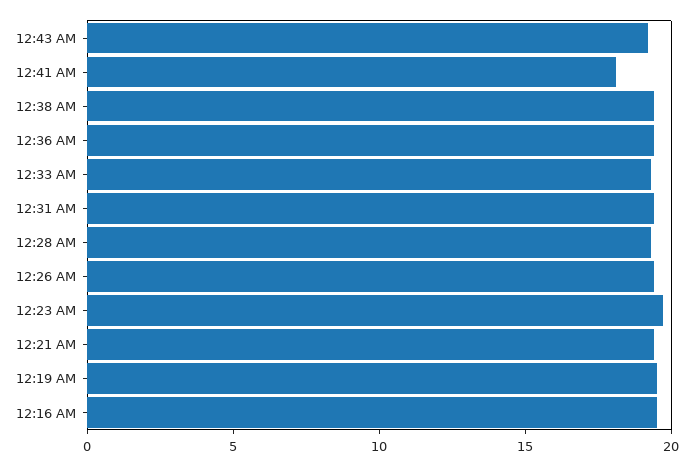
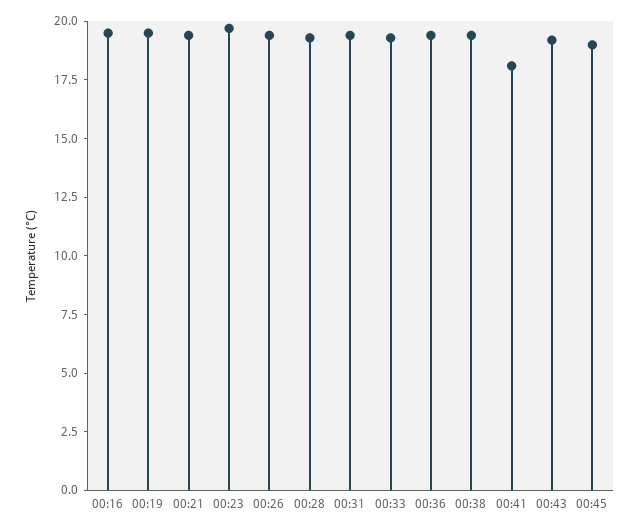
00:45: none -> 19

